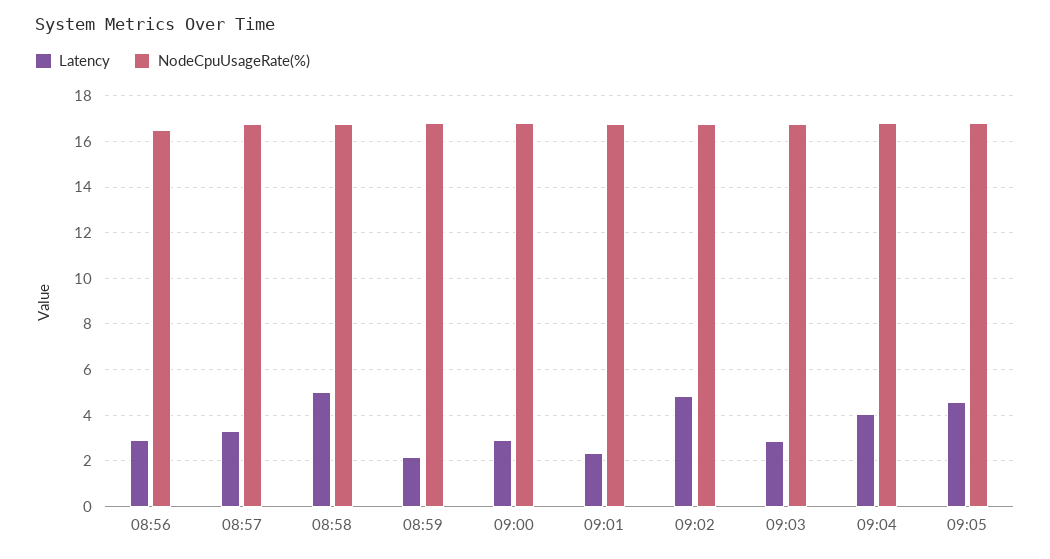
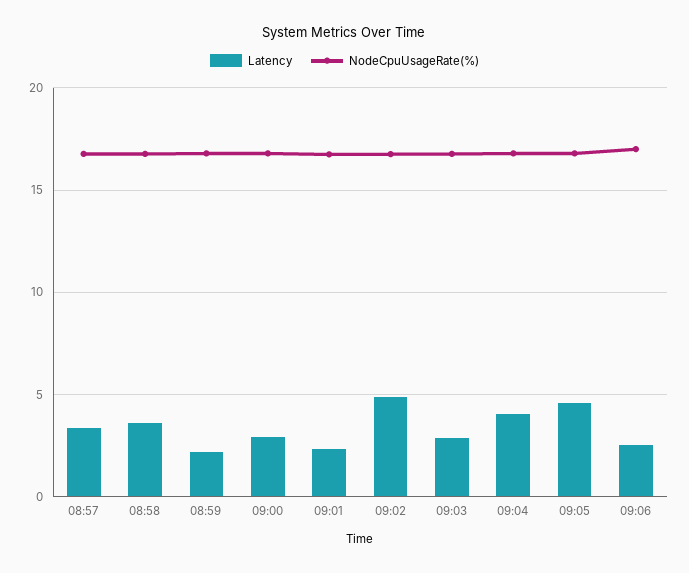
Latency, 08:56: 3 -> none
NodeCpuUsageRate(%), 08:56: 16.5 -> none
Latency, 08:58: 5 -> 3.5
Latency, 09:06: none -> 2.5
NodeCpuUsageRate(%), 09:06: none -> 17

